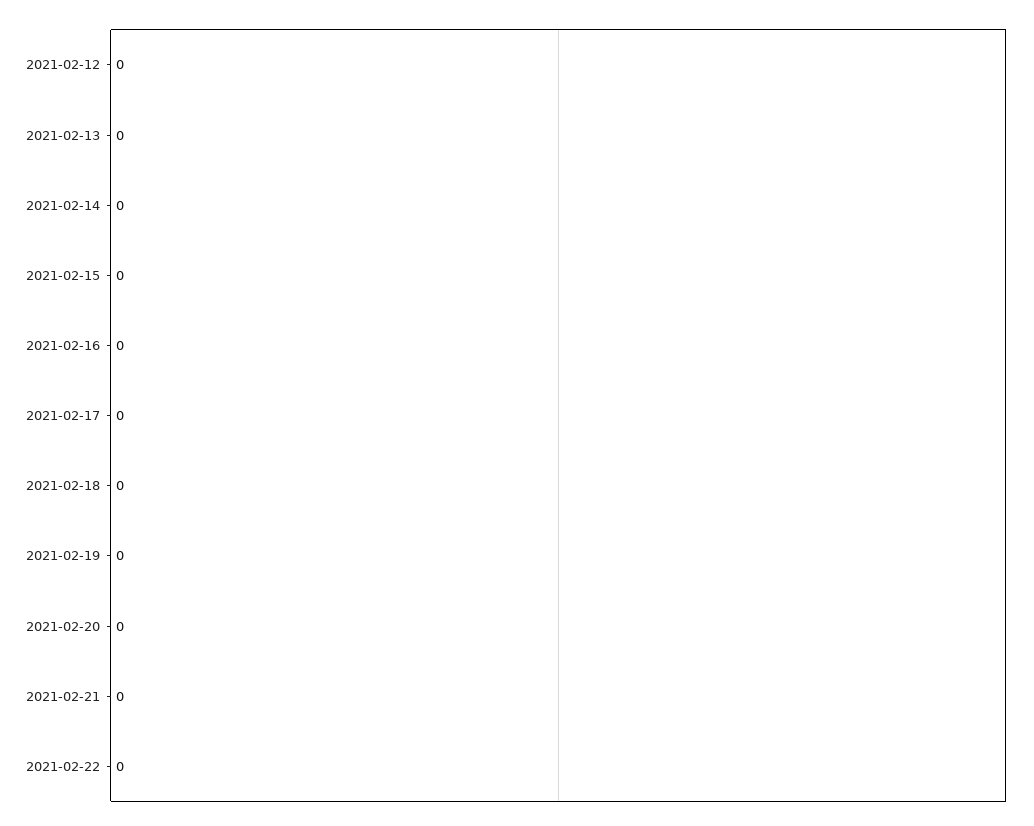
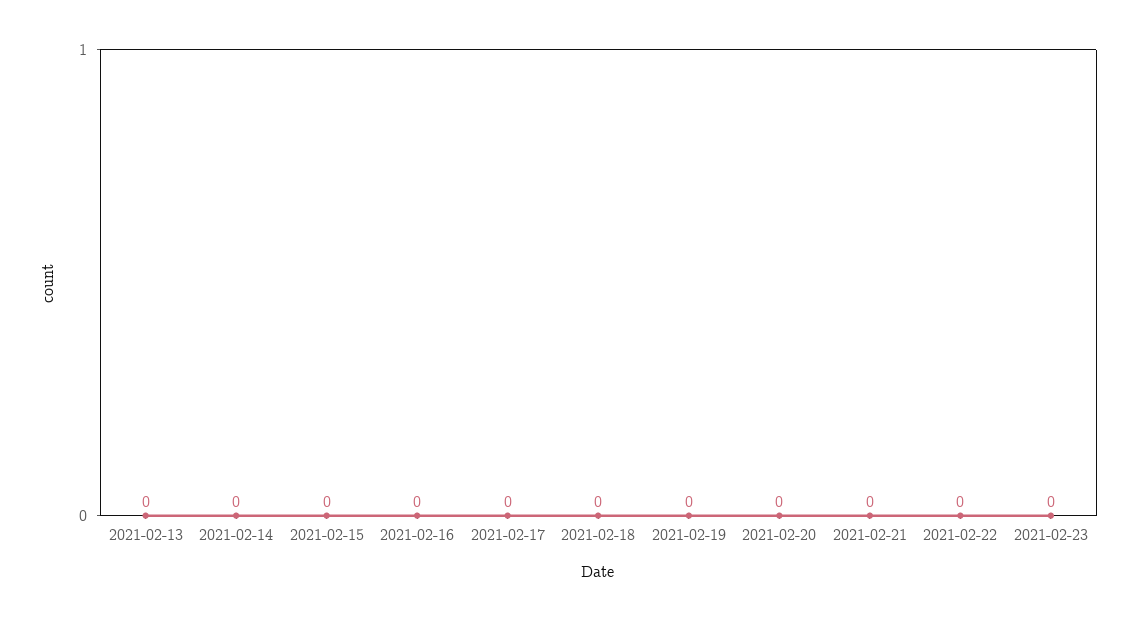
2021-02-12: 0 -> none
2021-02-23: none -> 0

